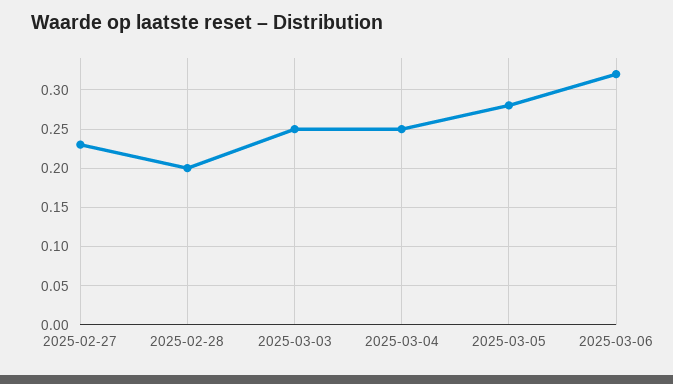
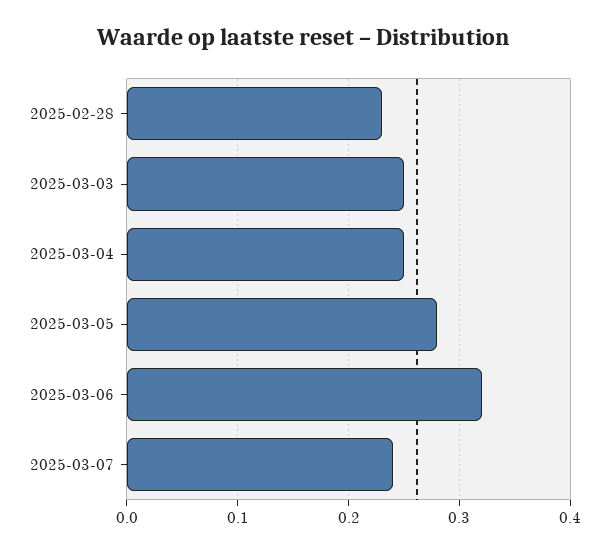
2025-02-27: 0.23 -> none
2025-02-28: 0.2 -> 0.23
2025-03-07: none -> 0.24

